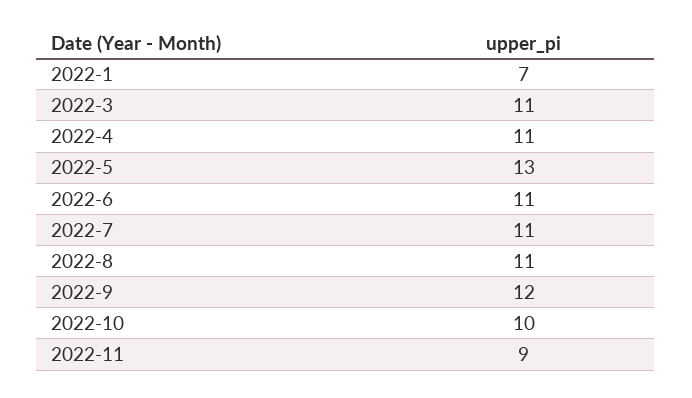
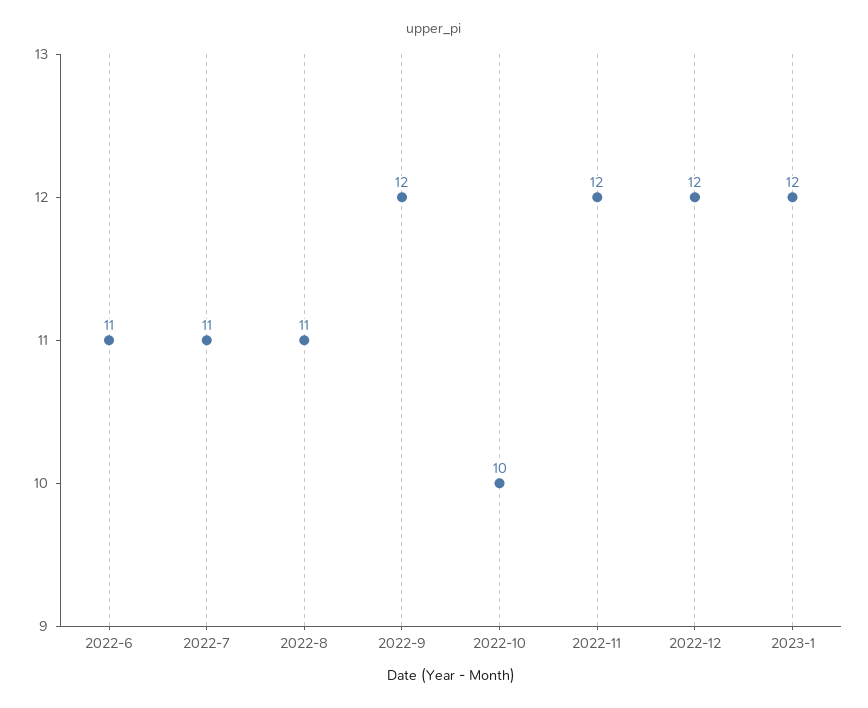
2022-1: 7 -> none
2022-3: 11 -> none
2022-4: 11 -> none
2022-5: 13 -> none
2022-11: 9 -> 12
2022-12: none -> 12
2023-1: none -> 12

